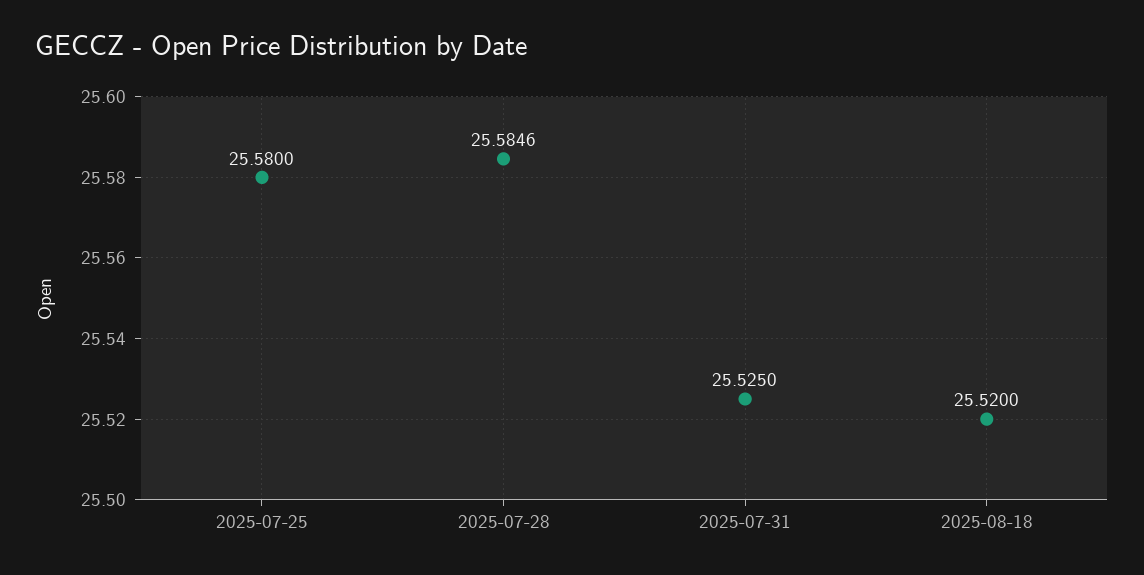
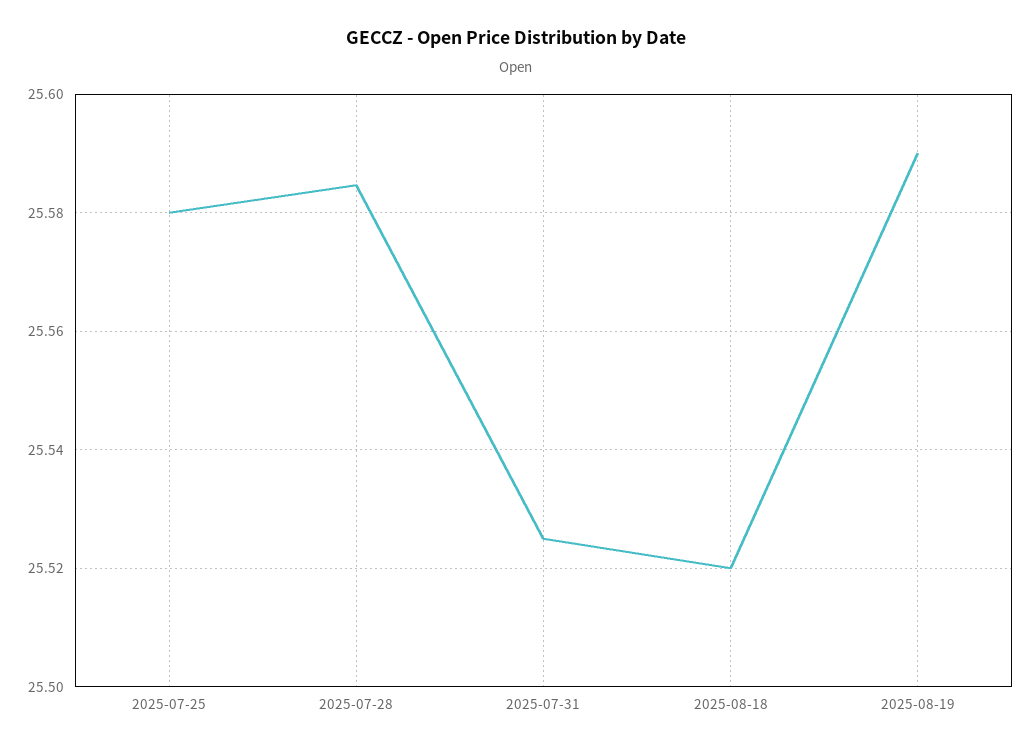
2025-08-19: none -> 25.59

